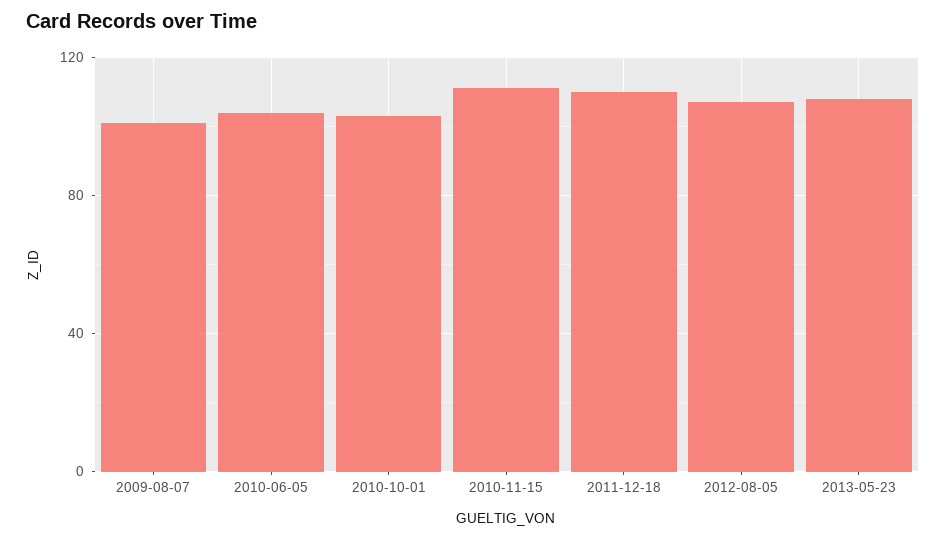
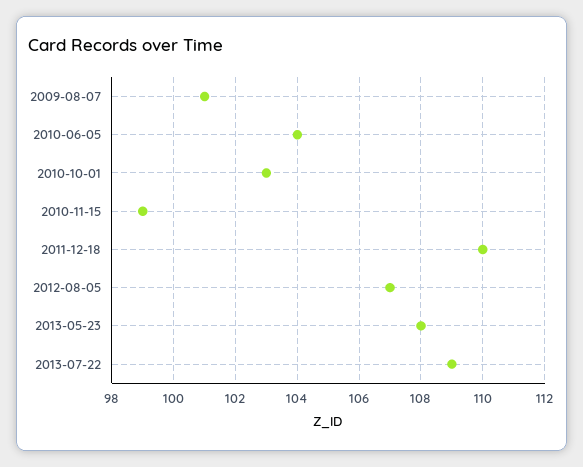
2010-11-15: 110 -> 99
2013-07-22: none -> 109

